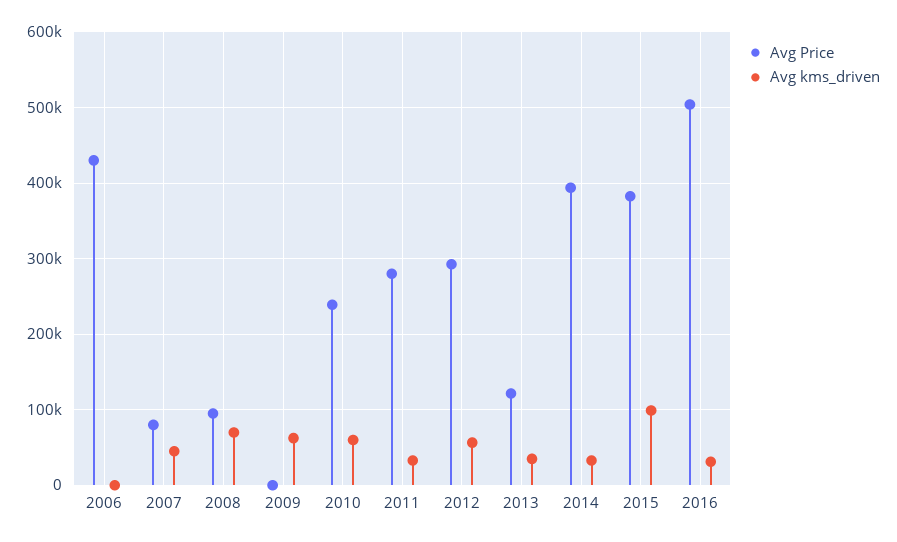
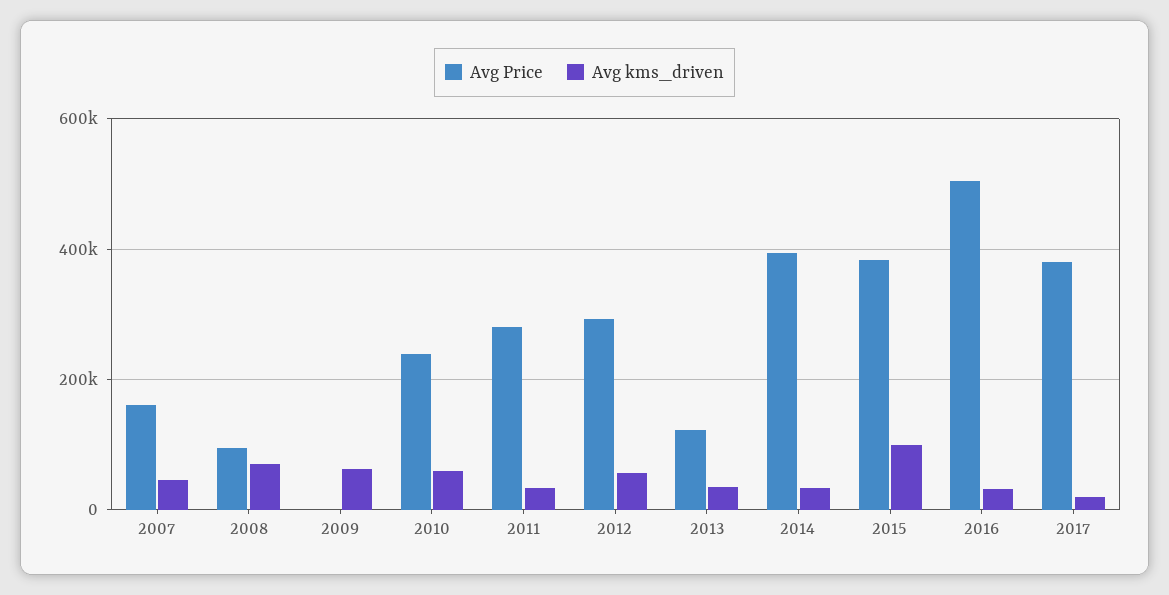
Avg Price, 2006: 430000 -> none
Avg kms_driven, 2006: 0 -> none
Avg Price, 2007: 80000 -> 160000
Avg Price, 2017: none -> 380000
Avg kms_driven, 2017: none -> 20000

